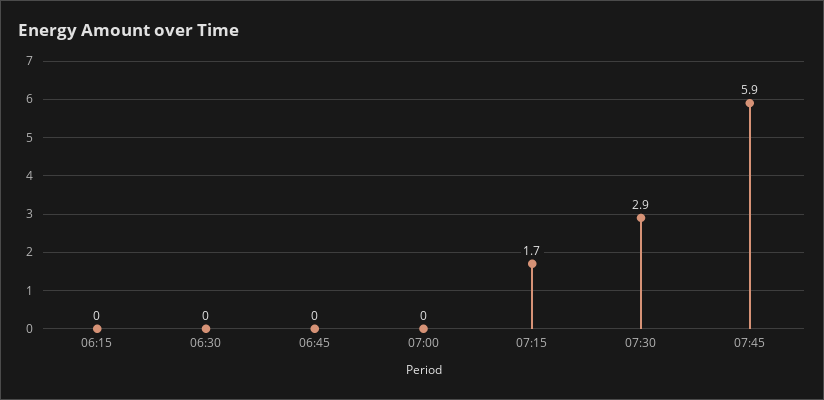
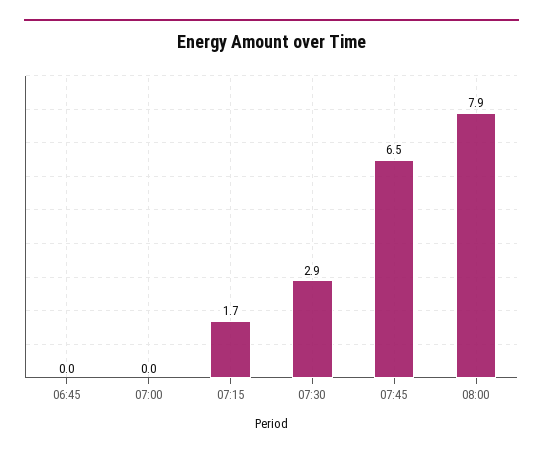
06:15: 0 -> none
06:30: 0 -> none
07:45: 5.9 -> 6.5
08:00: none -> 7.9

